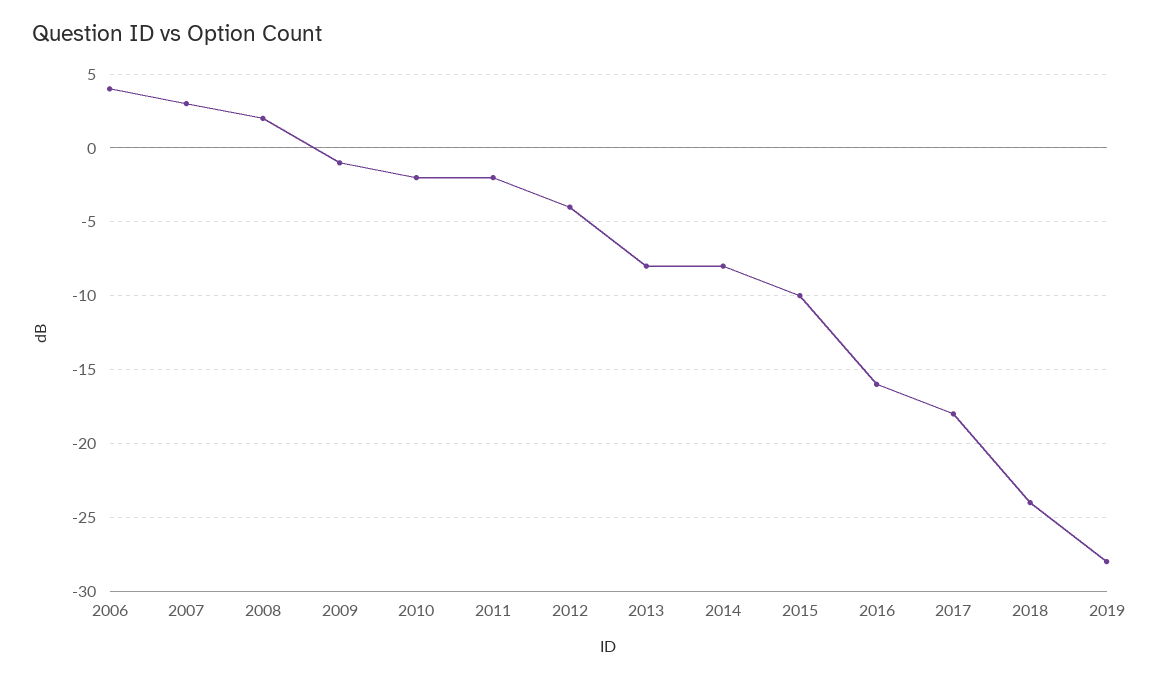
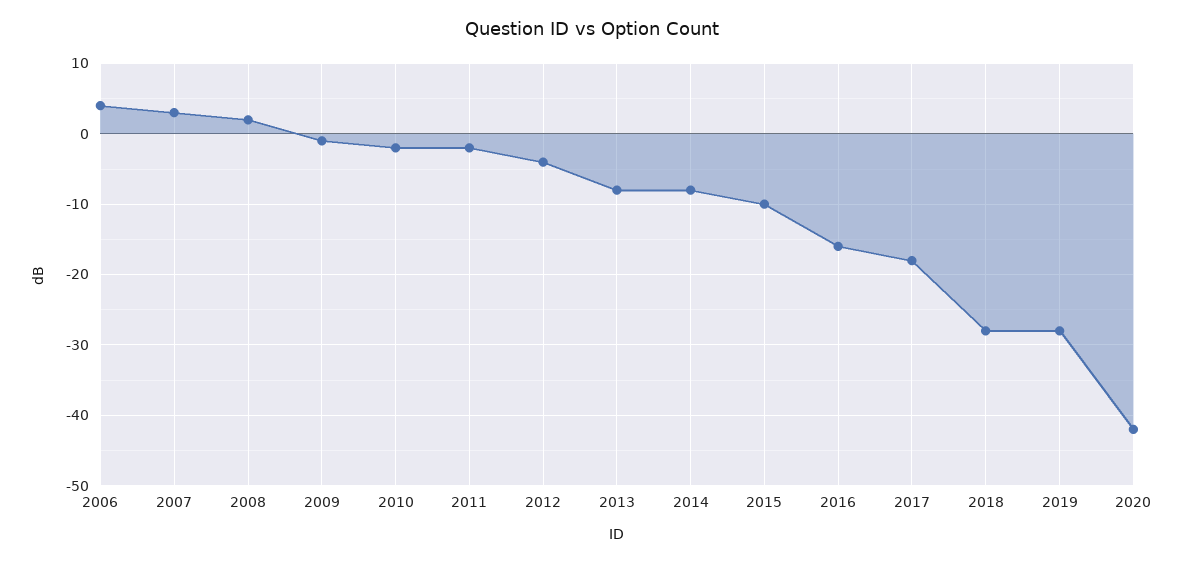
2018: -24 -> -28
2020: none -> -42

